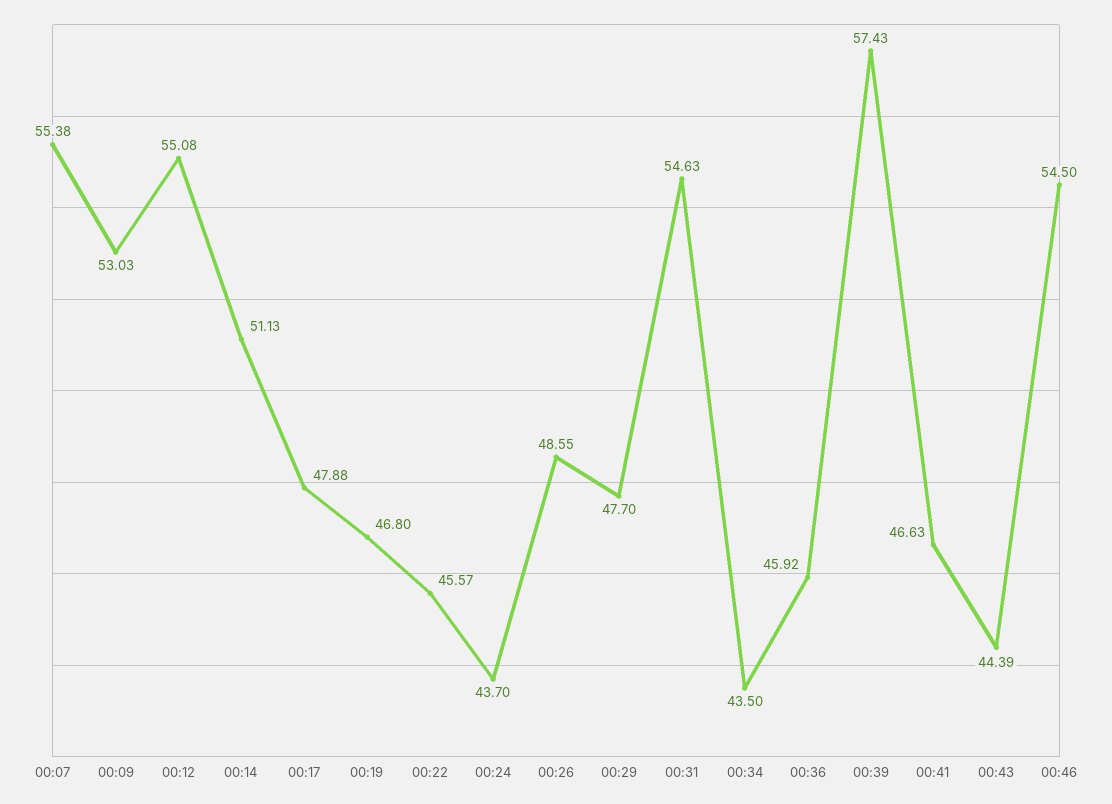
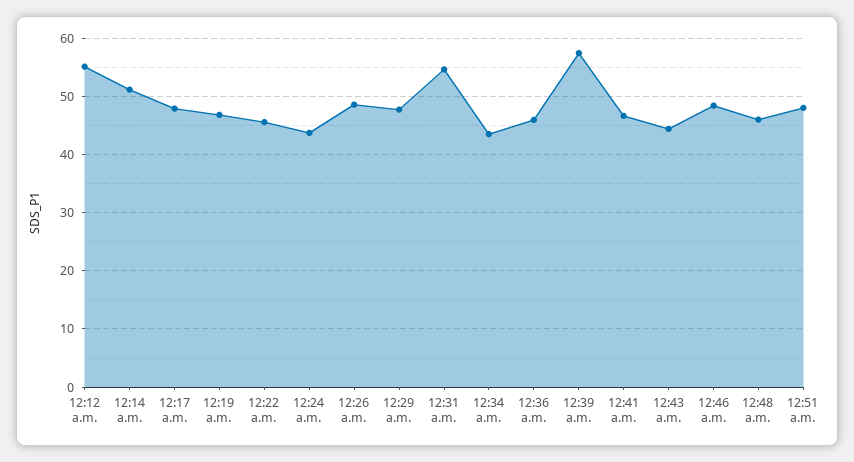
00:07: 55.38 -> none
00:09: 53.03 -> none
00:46: 54.5 -> 48
12:48 a.m.: none -> 46
12:51 a.m.: none -> 48

